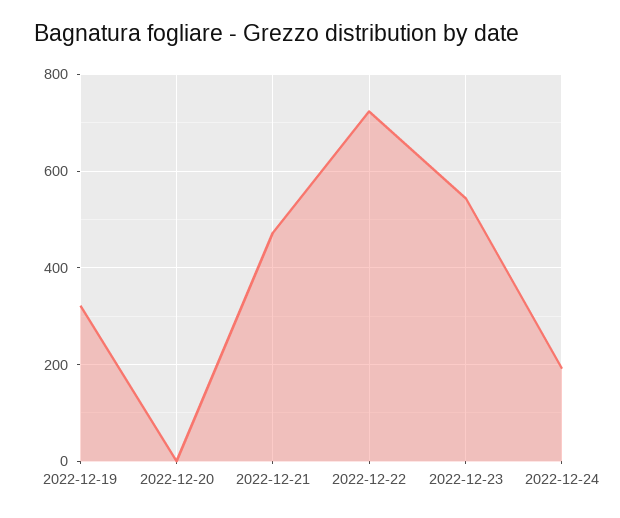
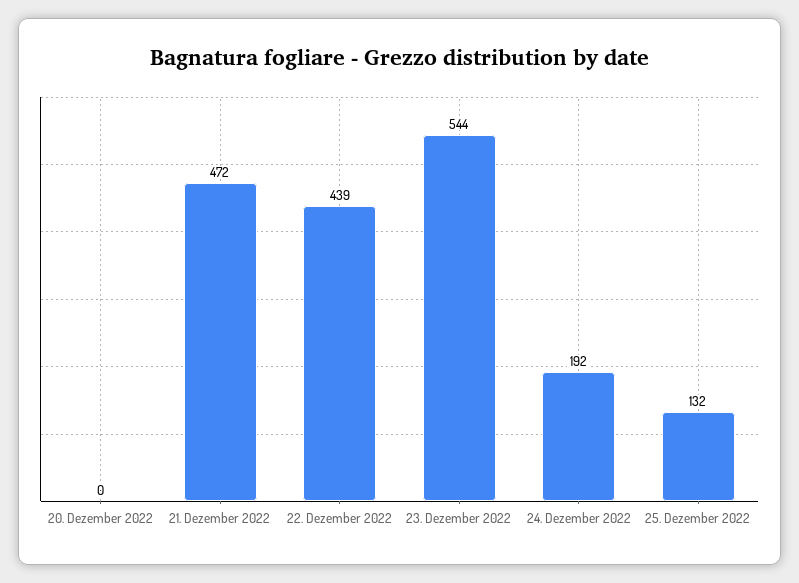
2022-12-19: 320 -> none
2022-12-22: 720 -> 439
25. Dezember 2022: none -> 132

